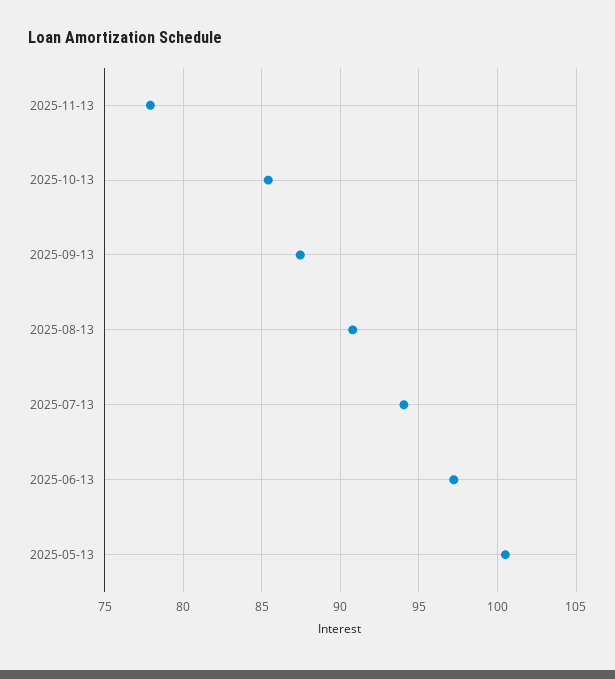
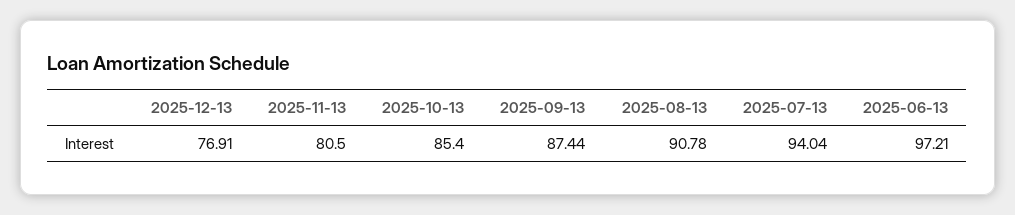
2025-11-13: 78 -> 80.5
2025-05-13: 100.5 -> none
2025-12-13: none -> 76.91

